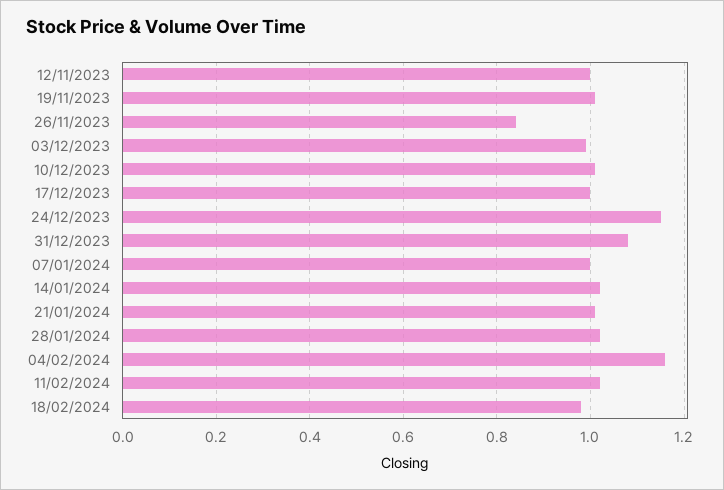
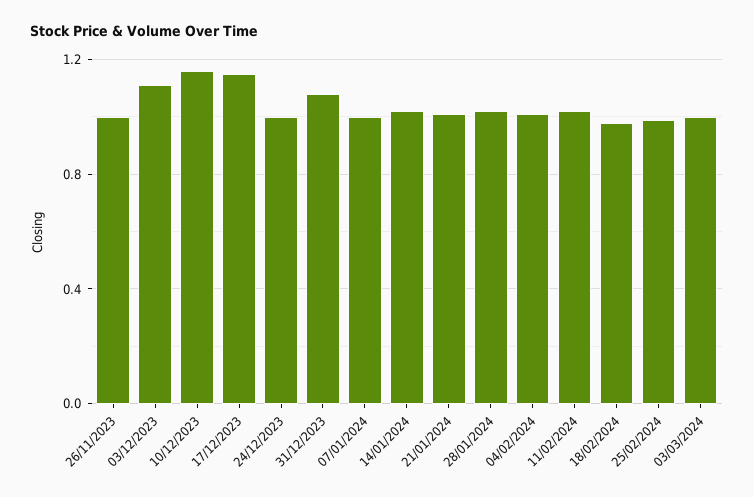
12/11/2023: 1 -> none
19/11/2023: 1 -> none
26/11/2023: 0.85 -> 1
03/12/2023: 1 -> 1.1
10/12/2023: 1 -> 1.15
17/12/2023: 1 -> 1.15
24/12/2023: 1.15 -> 1
04/02/2024: 1.15 -> 1
25/02/2024: none -> 1
03/03/2024: none -> 1

